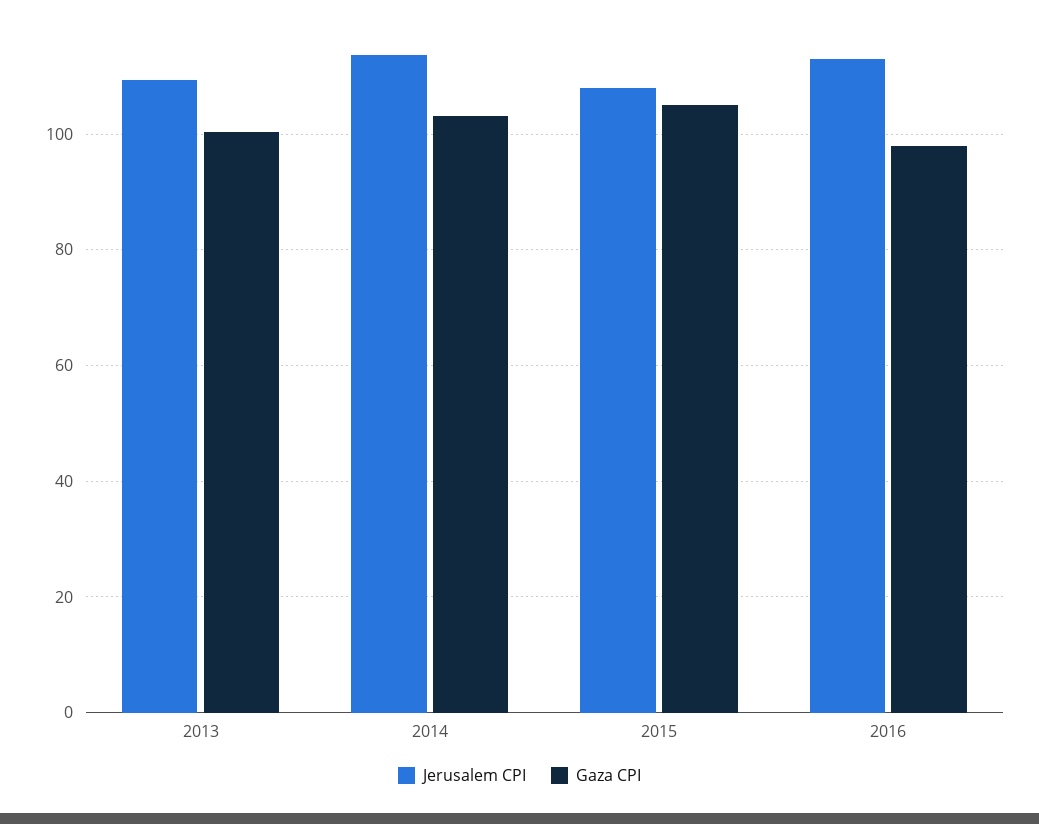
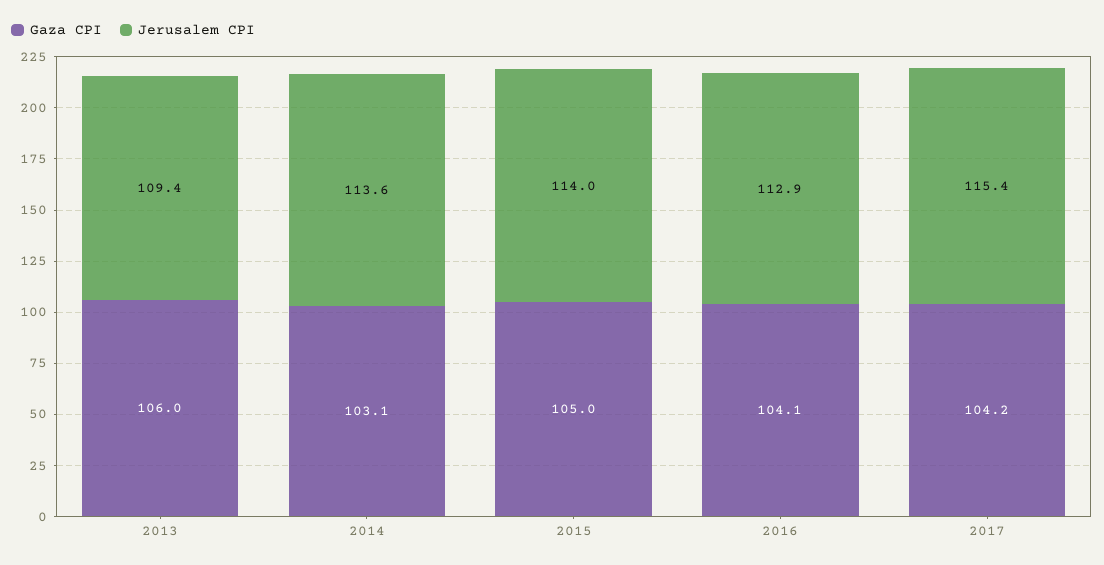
Gaza CPI, 2013: 100 -> 106
Jerusalem CPI, 2015: 108 -> 114
Gaza CPI, 2016: 98 -> 104.1
Gaza CPI, 2017: none -> 104.2
Jerusalem CPI, 2017: none -> 115.4

